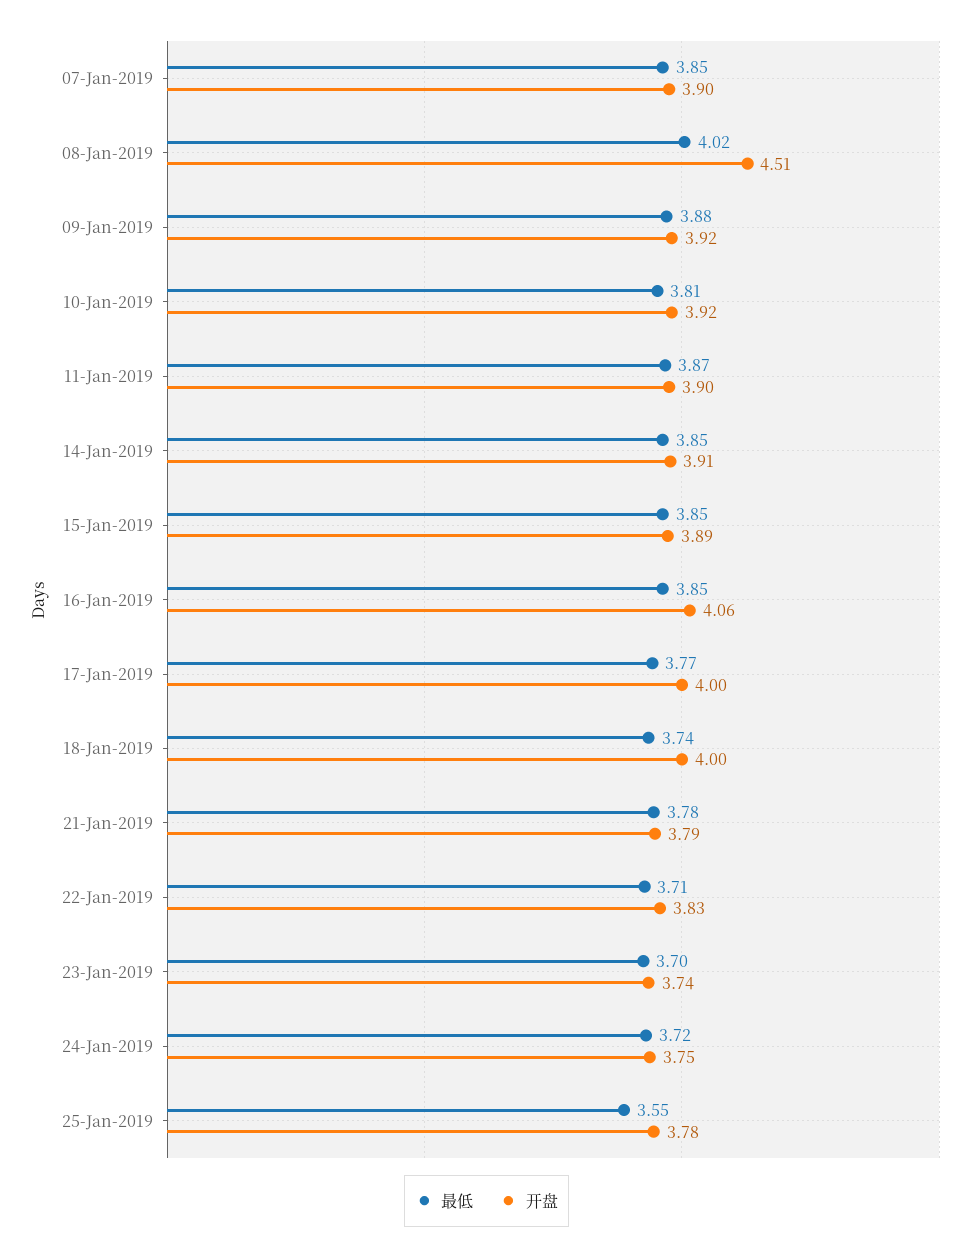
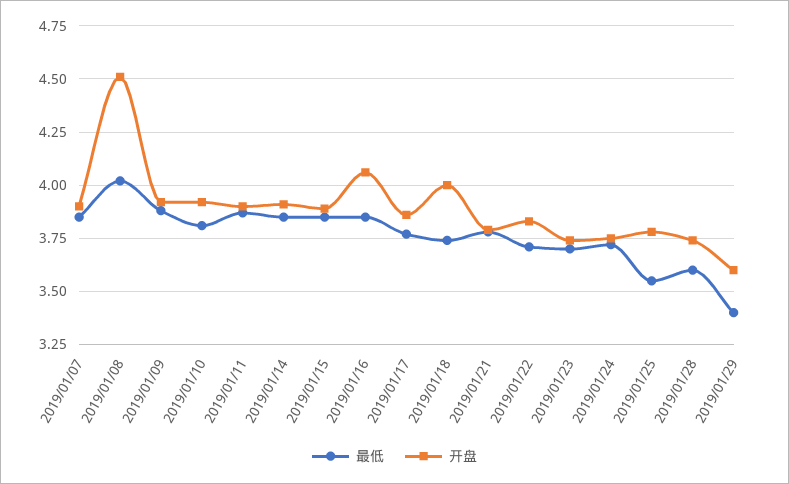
开盘, 17-Jan-2019: 4 -> 3.85
最低, 2019/01/28: none -> 3.6
开盘, 2019/01/28: none -> 3.75
最低, 2019/01/29: none -> 3.4
开盘, 2019/01/29: none -> 3.6

